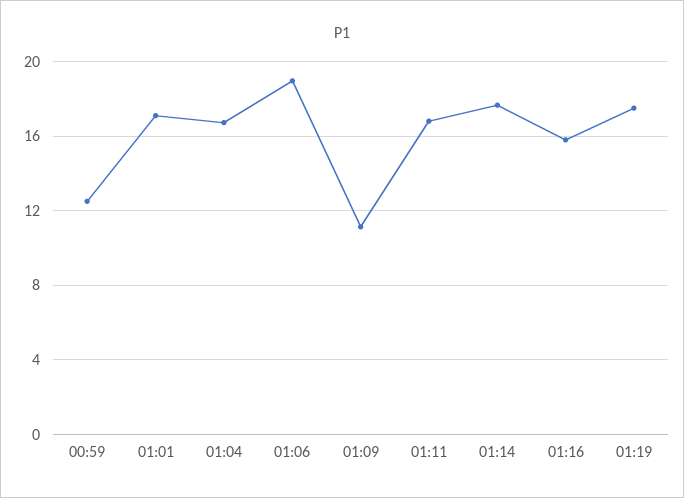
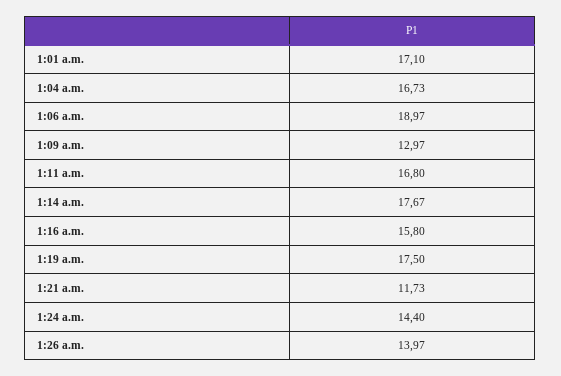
00:59: 12.5 -> none
01:09: 11 -> 12.97
1:21 a.m.: none -> 11.73
1:24 a.m.: none -> 14.4
1:26 a.m.: none -> 13.97

